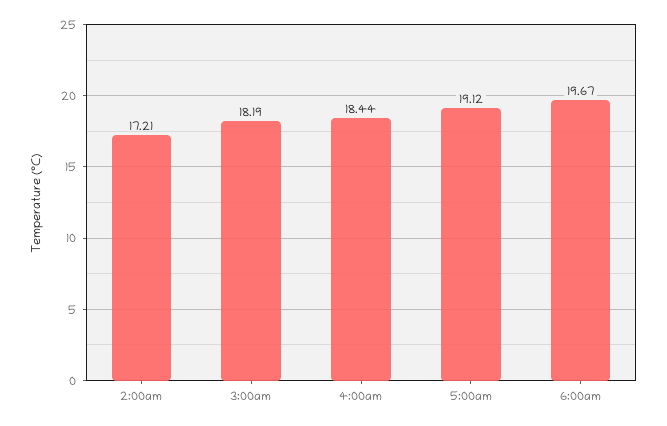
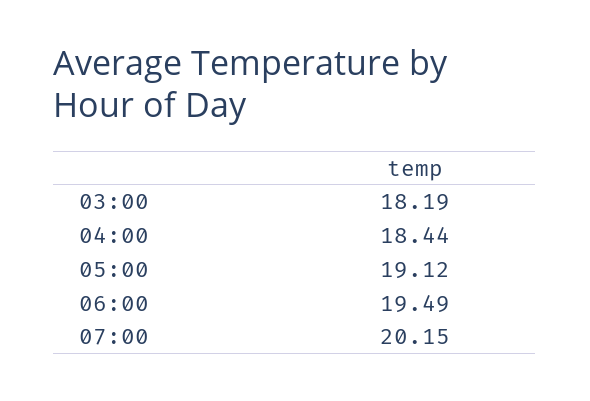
2:00am: 17.21 -> none
6:00am: 19.67 -> 19.49
07:00: none -> 20.15

